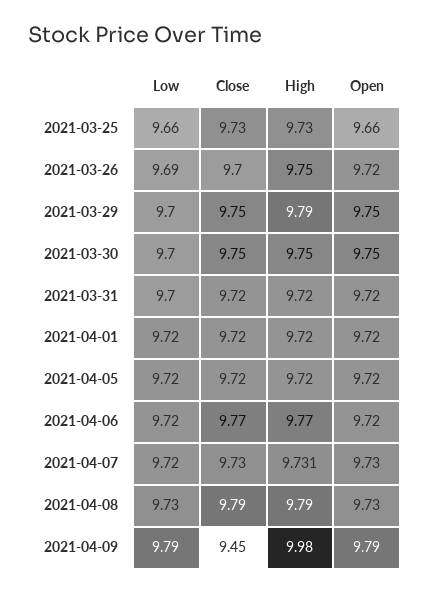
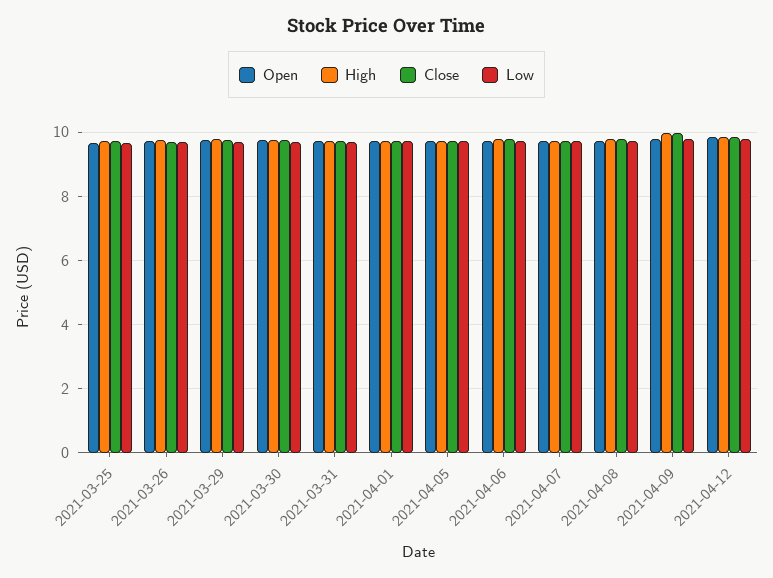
Close, 2021-04-09: 9.45 -> 10
Open, 2021-04-12: none -> 9.8
High, 2021-04-12: none -> 9.8
Close, 2021-04-12: none -> 9.8
Low, 2021-04-12: none -> 9.8

